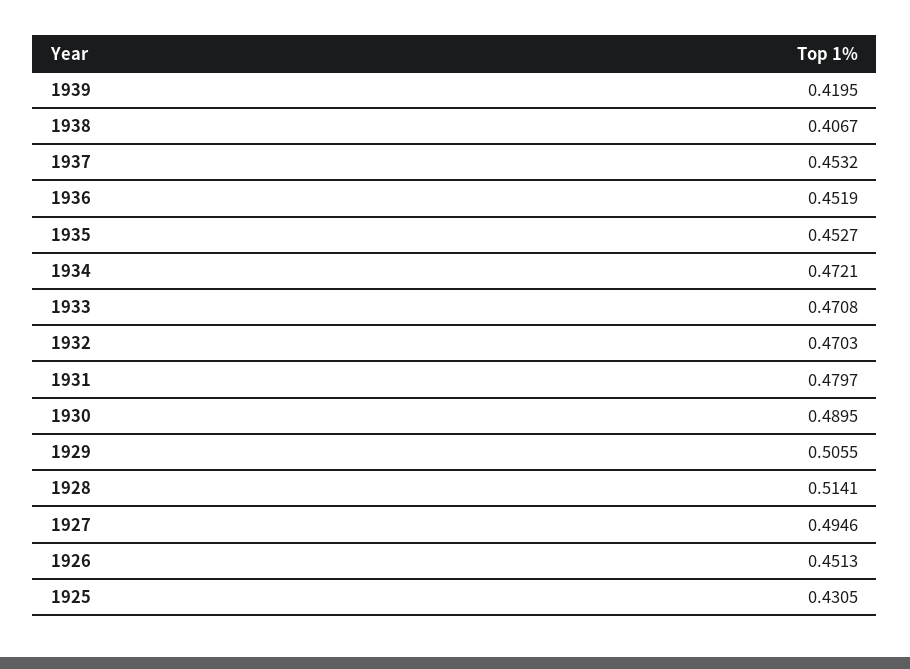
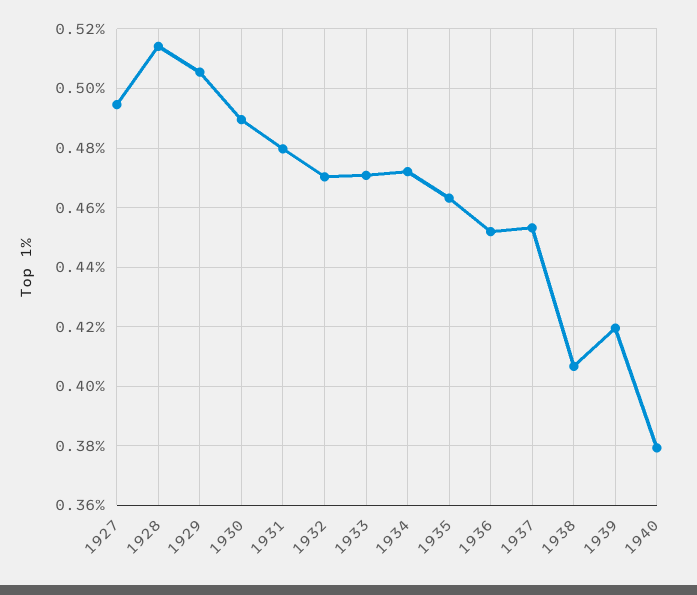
1935: 0.4527 -> 0.4625
1926: 0.4513 -> none
1925: 0.4305 -> none
1940: none -> 0.38

